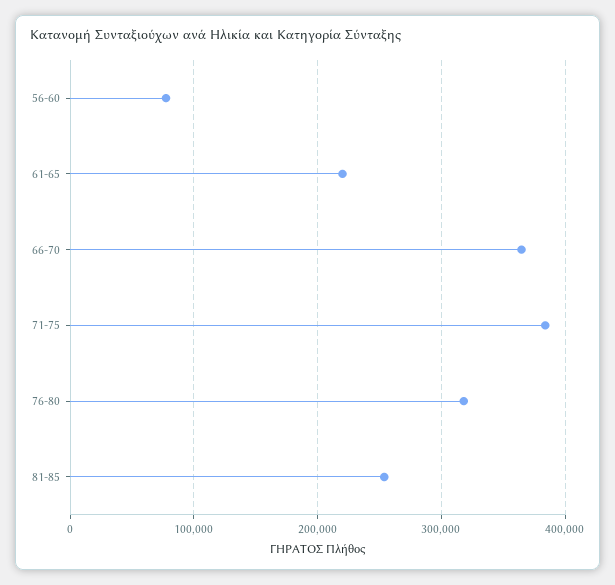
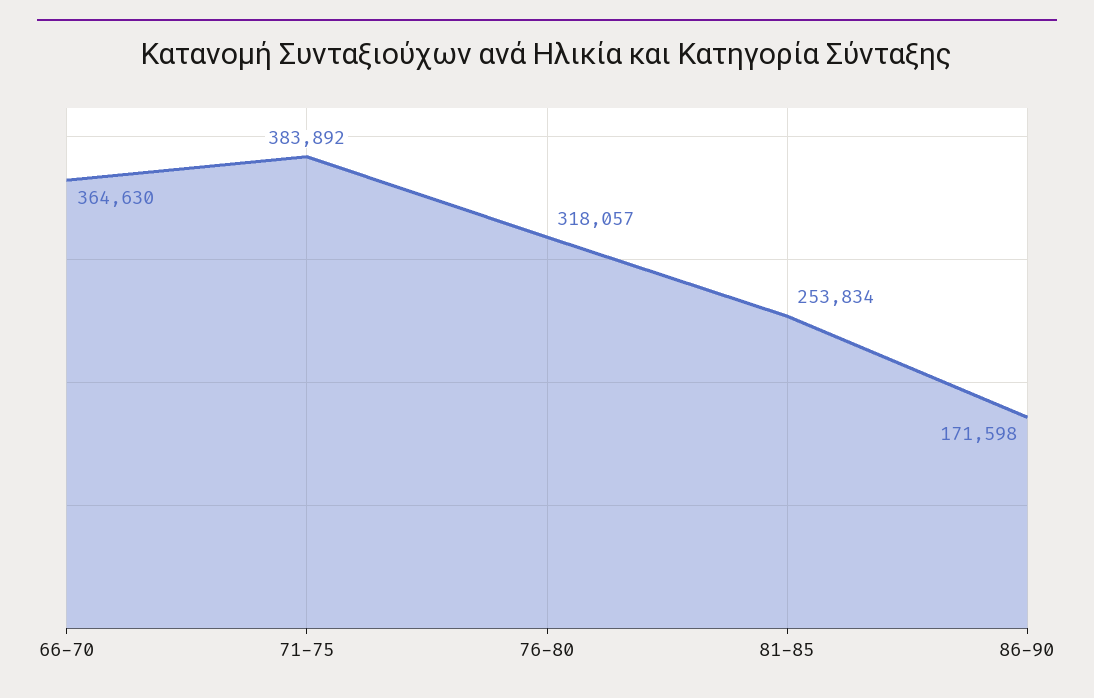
56-60: 80000 -> none
61-65: 220000 -> none
86-90: none -> 171598

